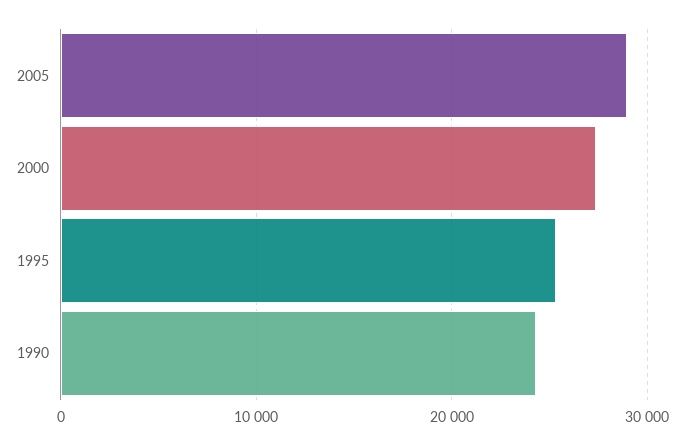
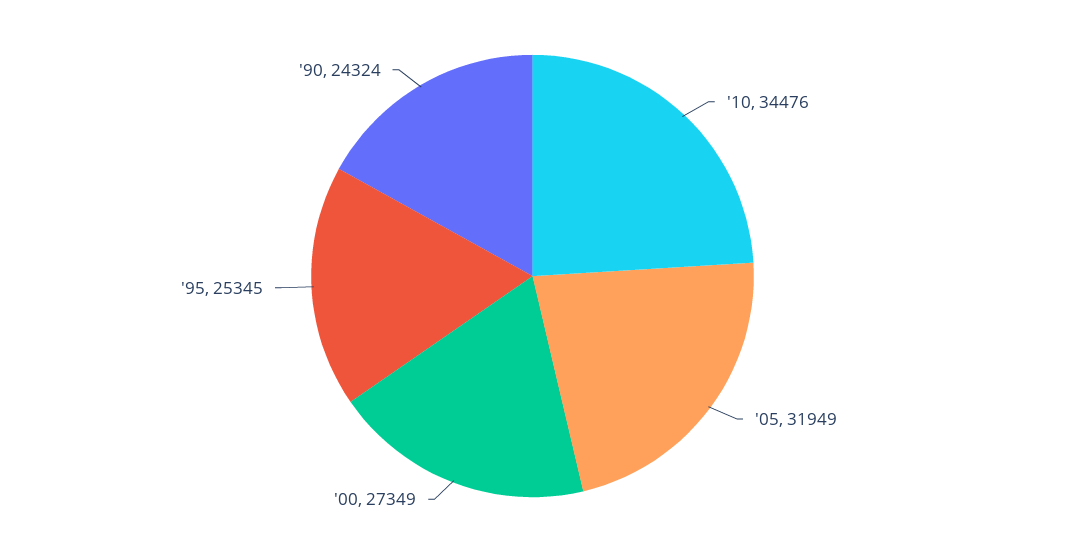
2005: 29000 -> 31949
'10: none -> 34476

